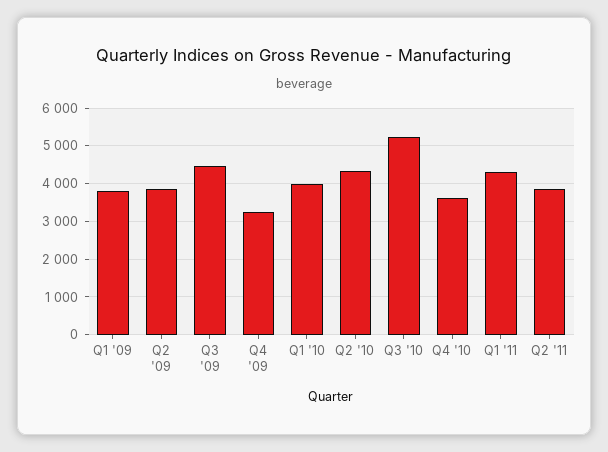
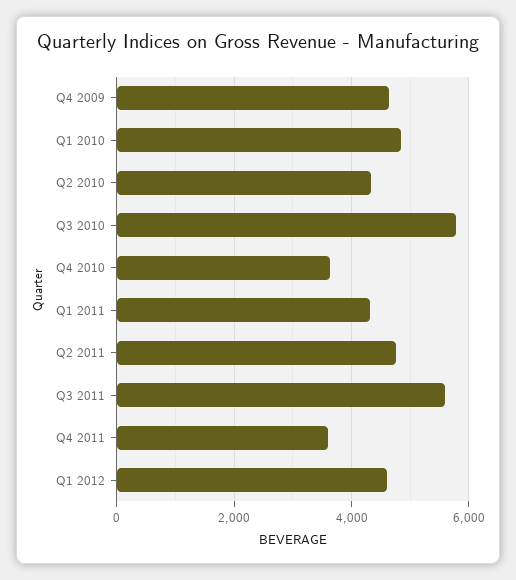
Q1 '09: 3800 -> none
Q2 '09: 3800 -> none
Q3 '09: 4400 -> none
Q4 '09: 3200 -> 4600
Q1 '10: 4000 -> 4800
Q3 '10: 5200 -> 5800
Q2 '11: 3800 -> 4800
Q3 2011: none -> 5600
Q4 2011: none -> 3600
Q1 2012: none -> 4600

